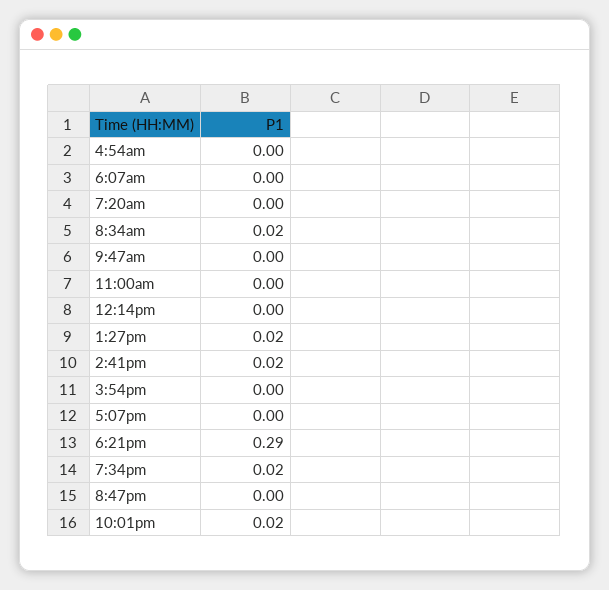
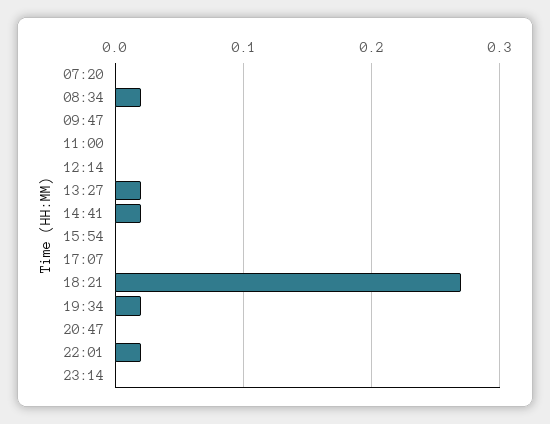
4:54am: 0 -> none
6:07am: 0 -> none
6:21pm: 0.29 -> 0.27
23:14: none -> 0

